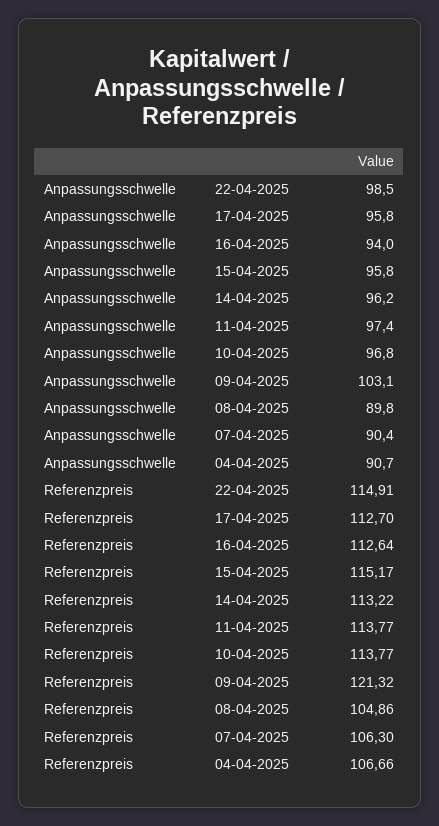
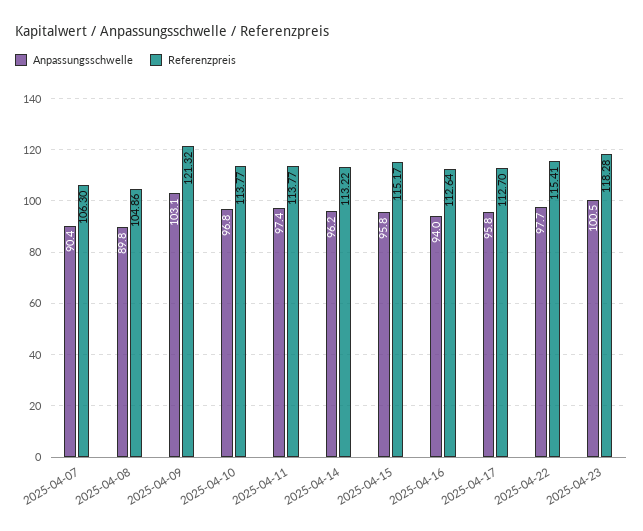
Anpassungsschwelle, 22-04-2025: 98.5 -> 97.7
Anpassungsschwelle, 04-04-2025: 90.7 -> none
Referenzpreis, 22-04-2025: 114.91 -> 115.41
Referenzpreis, 04-04-2025: 106.66 -> none
Anpassungsschwelle, 2025-04-23: none -> 100.5
Referenzpreis, 2025-04-23: none -> 118.28

